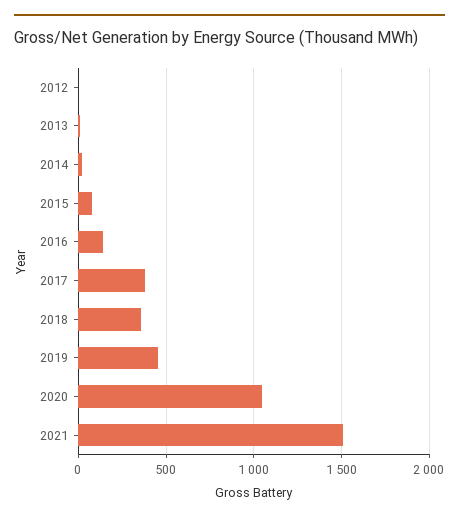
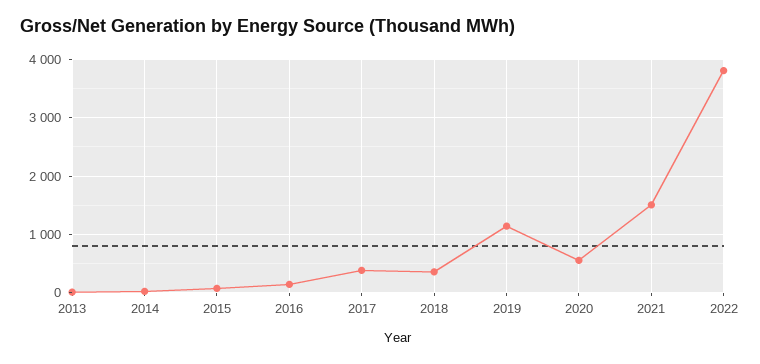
2012: 0 -> none
2019: 450 -> 1200
2020: 1050 -> 600
2022: none -> 3800

